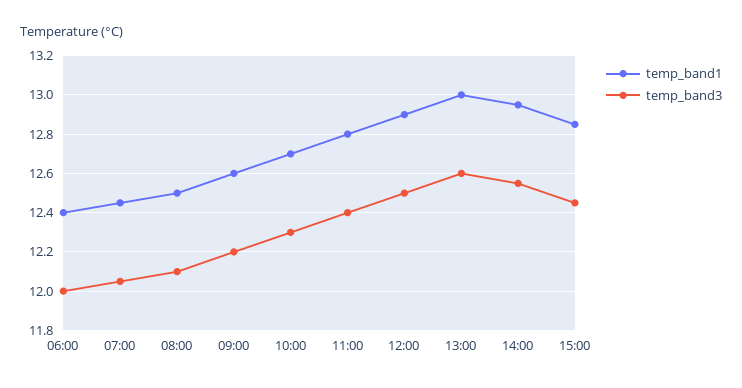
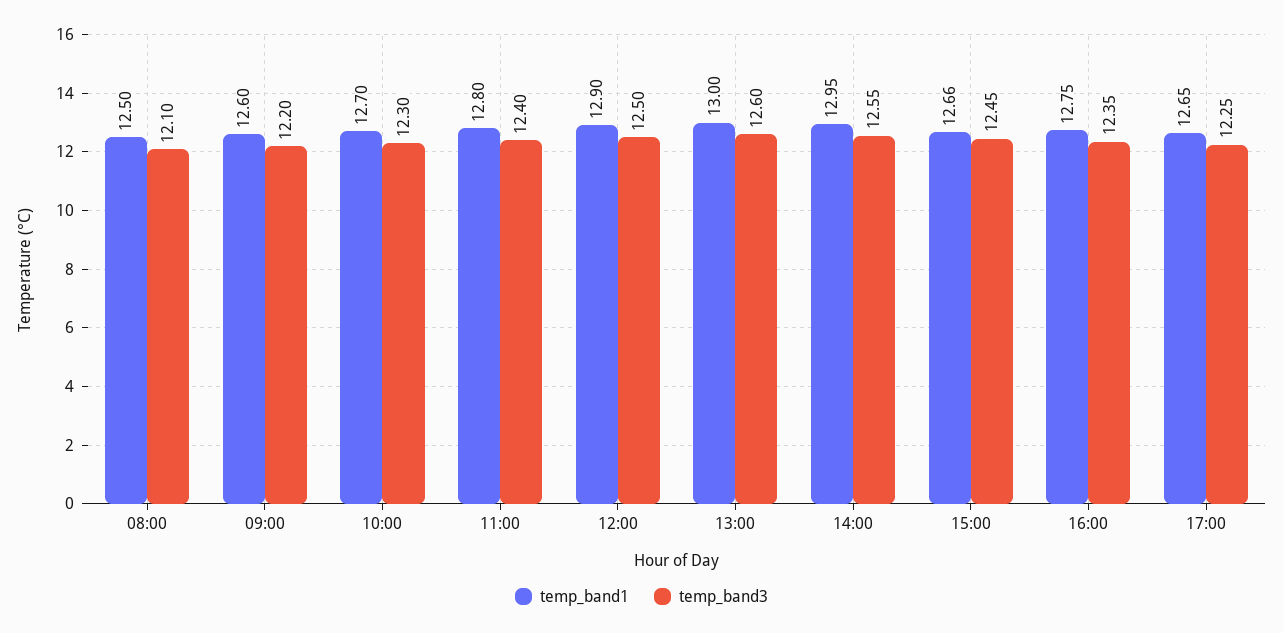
temp_band1, 06:00: 12.4 -> none
temp_band3, 06:00: 12 -> none
temp_band1, 07:00: 12.45 -> none
temp_band3, 07:00: 12.05 -> none
temp_band1, 15:00: 12.85 -> 12.66
temp_band1, 16:00: none -> 12.75
temp_band3, 16:00: none -> 12.35
temp_band1, 17:00: none -> 12.65
temp_band3, 17:00: none -> 12.25

